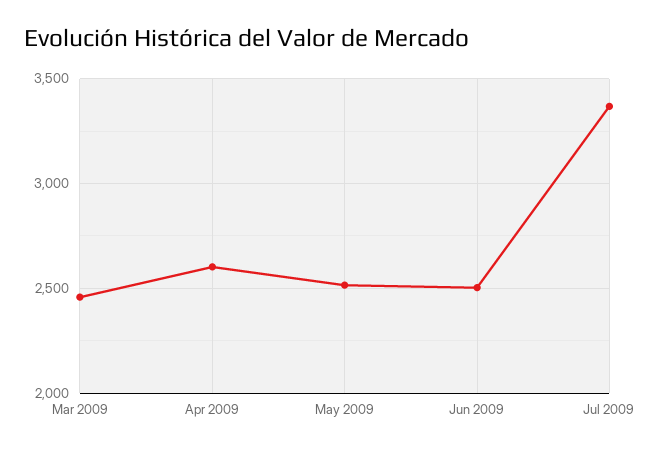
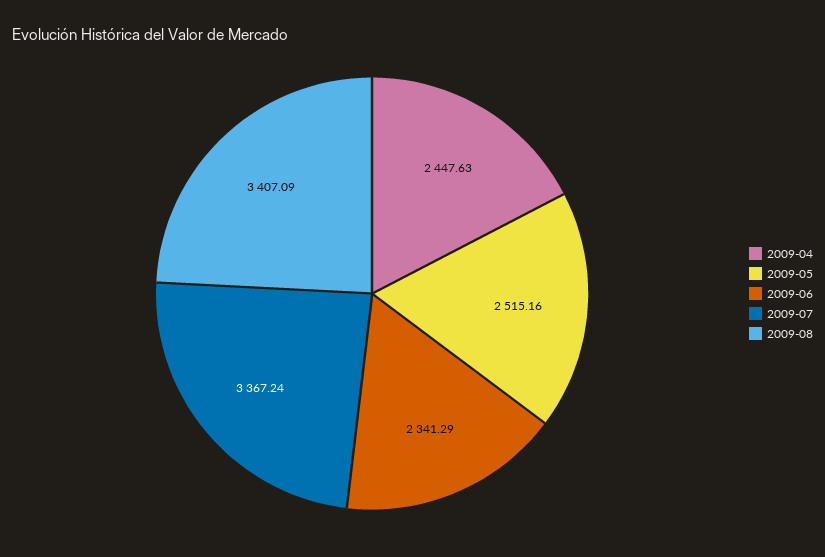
Mar 2009: 2450 -> none
Apr 2009: 2600 -> 2447.63
Jun 2009: 2500 -> 2341.29
2009-08: none -> 3407.09

